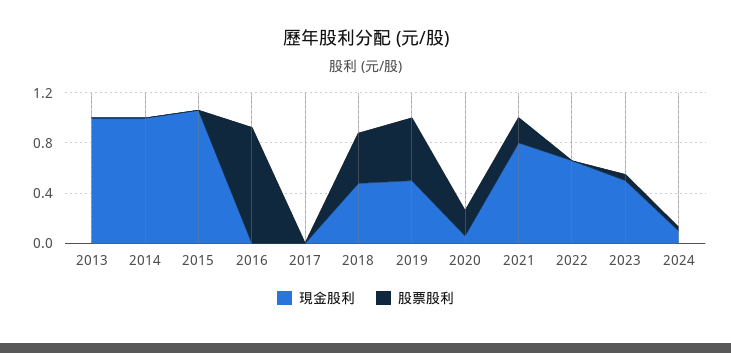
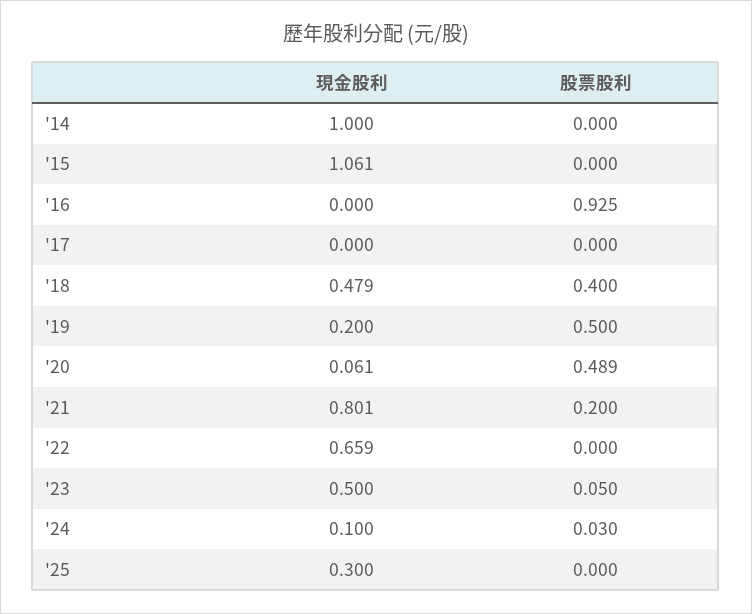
現金股利, 2013: 1 -> none
股票股利, 2013: 0 -> none
現金股利, 2019: 0.5 -> 0.2
股票股利, 2020: 0.2 -> 0.489
現金股利, '25: none -> 0.3
股票股利, '25: none -> 0

